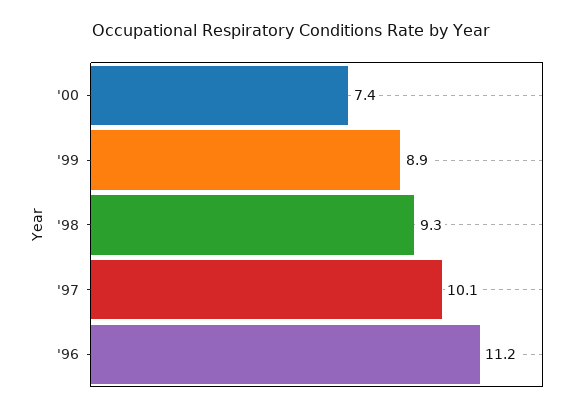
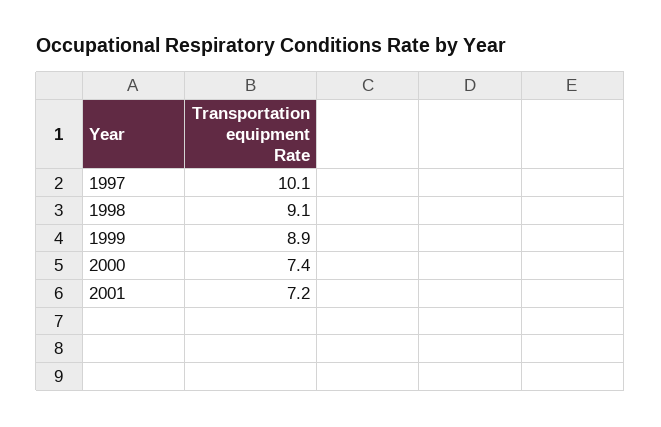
'98: 9.3 -> 9.1
'96: 11.2 -> none
2001: none -> 7.2

